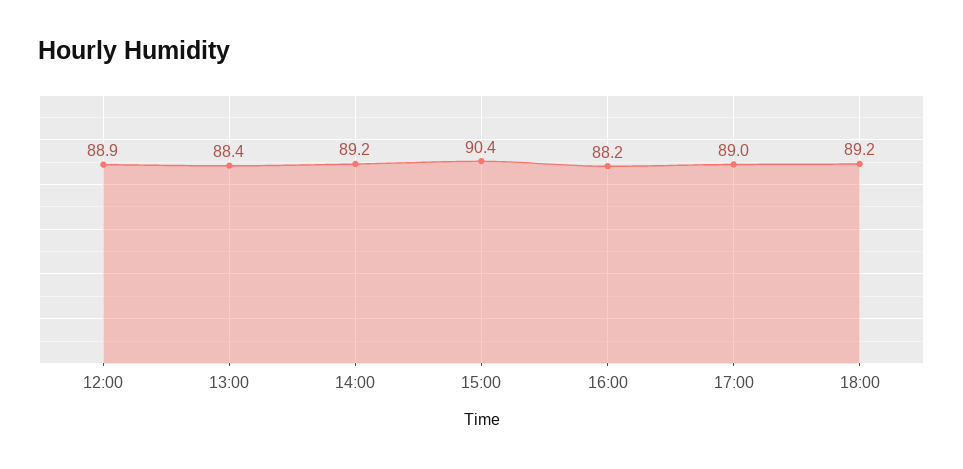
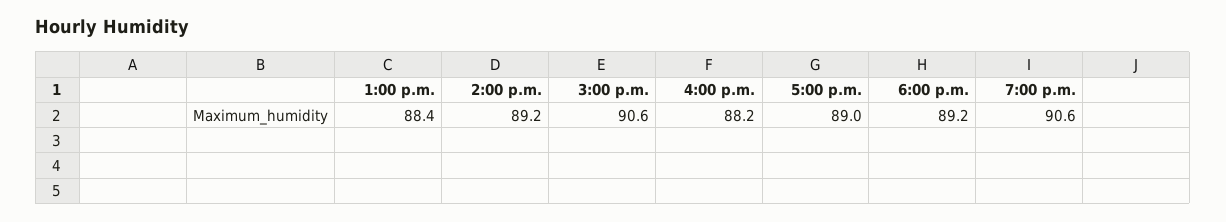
12:00: 88.9 -> none
15:00: 90.4 -> 90.6
7:00 p.m.: none -> 90.6

